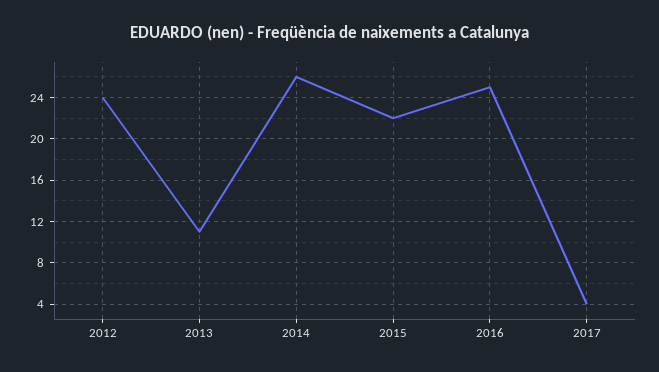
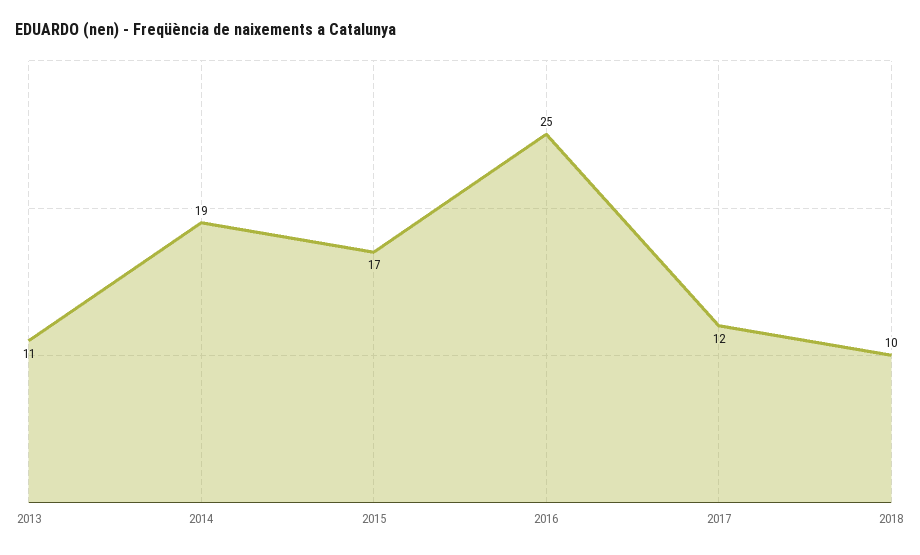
2012: 24 -> none
2014: 26 -> 19
2015: 22 -> 17
2017: 4 -> 12
2018: none -> 10

